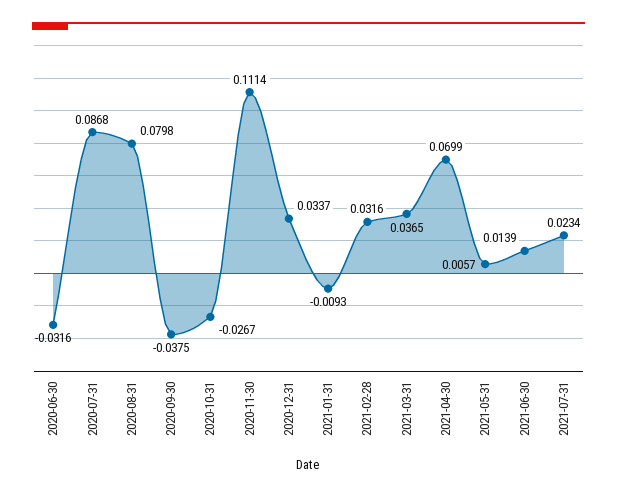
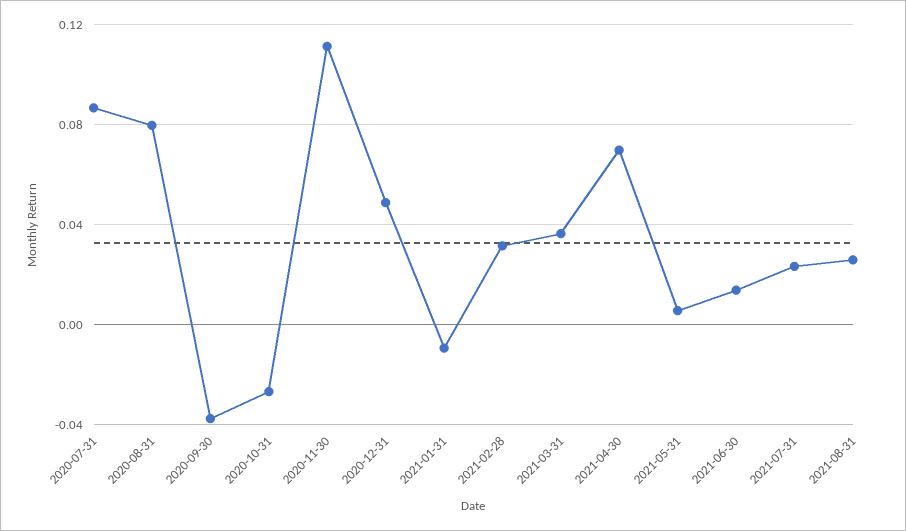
2020-06-30: -0.0316 -> none
2020-12-31: 0.0337 -> 0.05
2021-08-31: none -> 0.025

